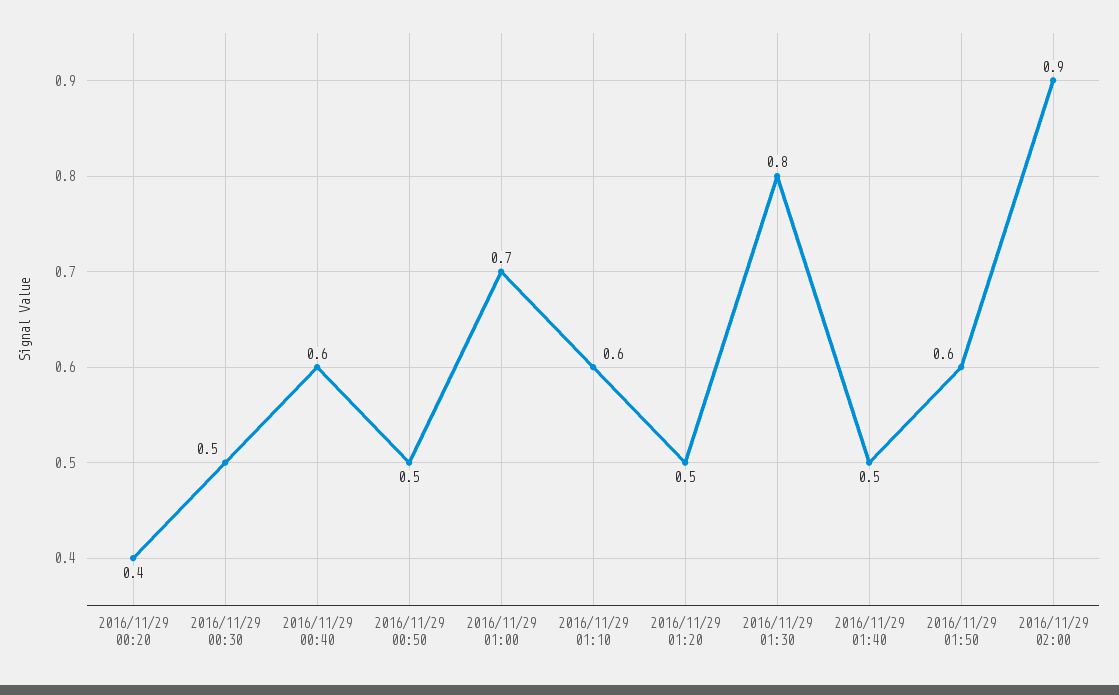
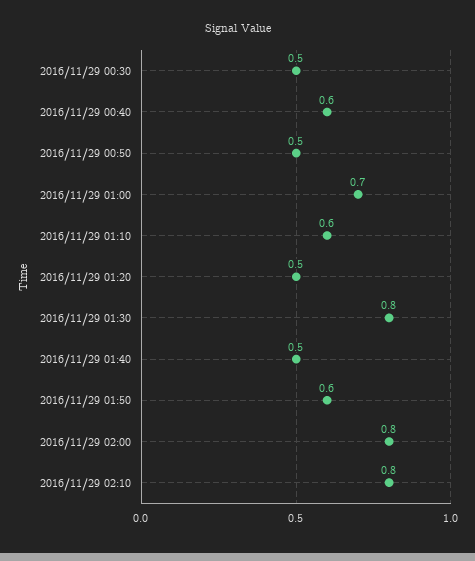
2016/11/29 00:20: 0.4 -> none
2016/11/29 02:00: 0.9 -> 0.8
2016/11/29 02:10: none -> 0.8

